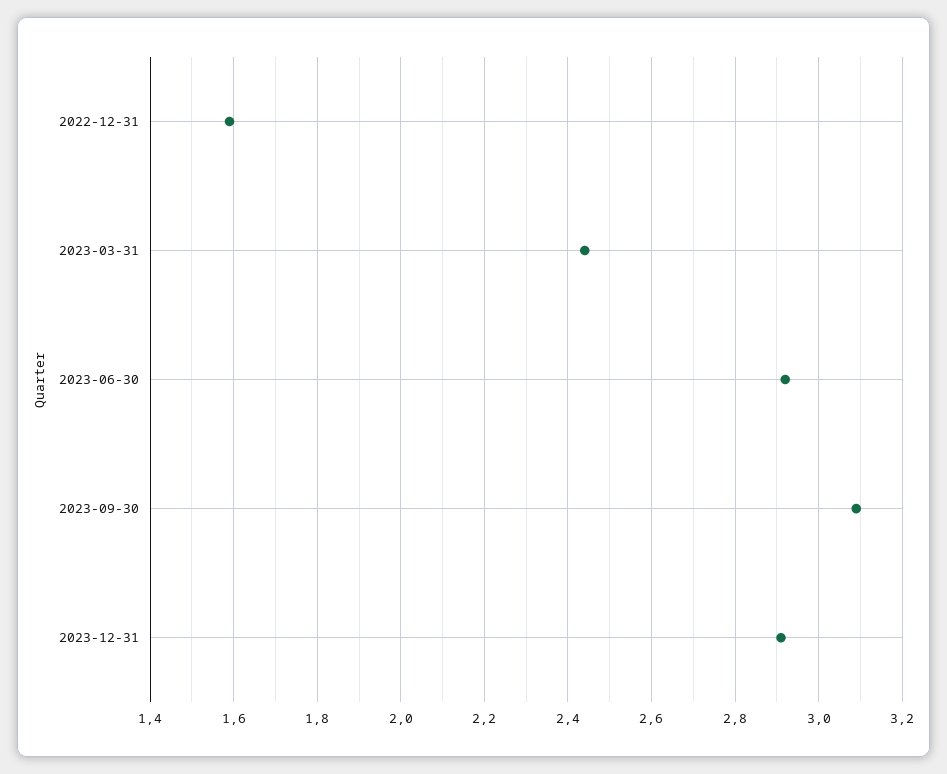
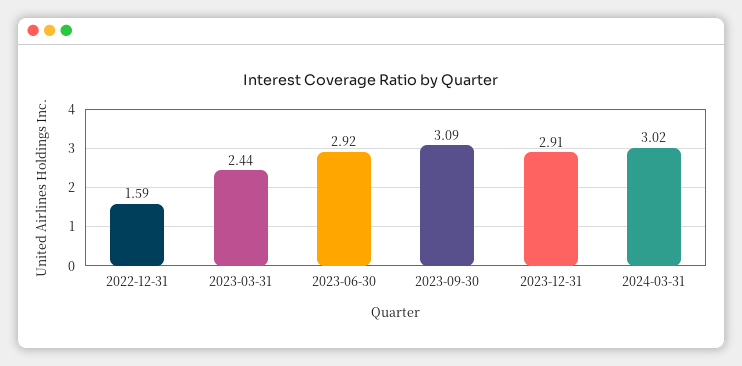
2024-03-31: none -> 3.02

